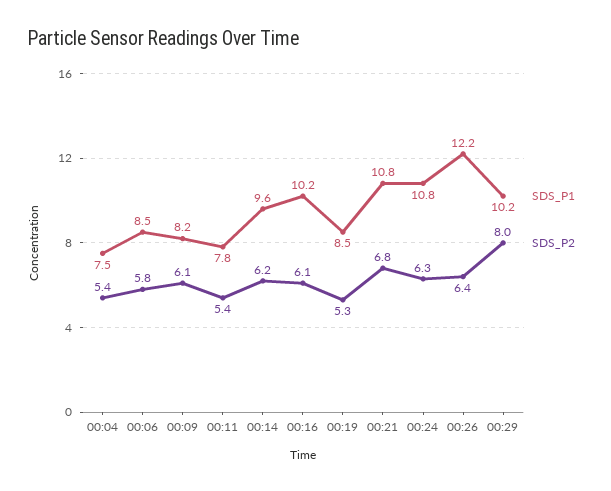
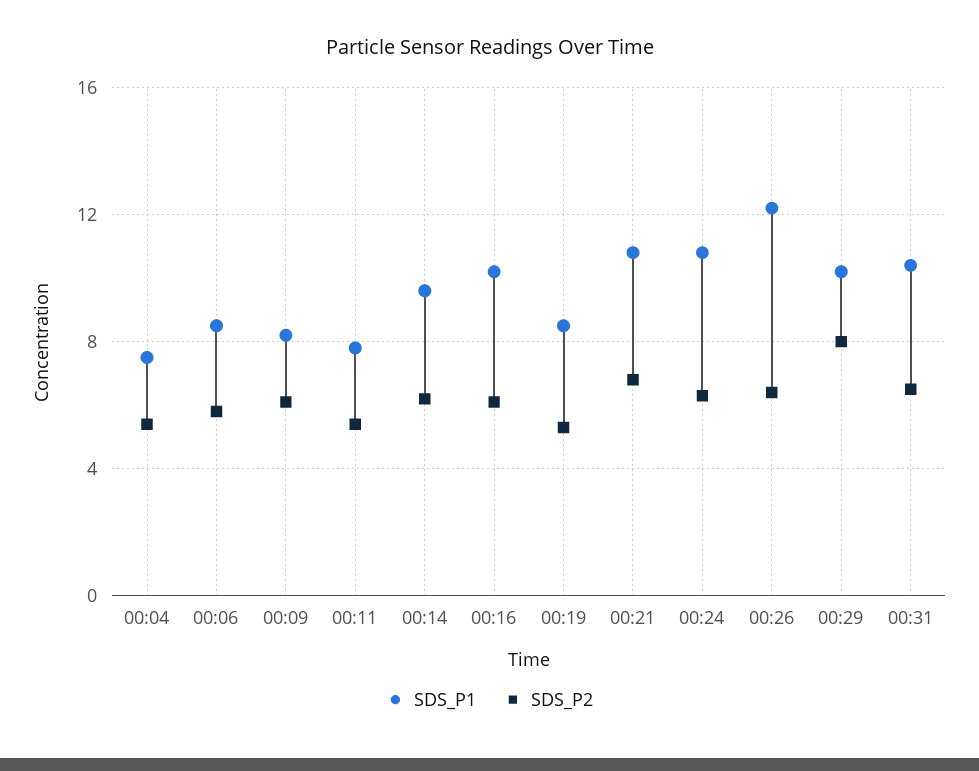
SDS_P1, 00:31: none -> 10.5
SDS_P2, 00:31: none -> 6.5

